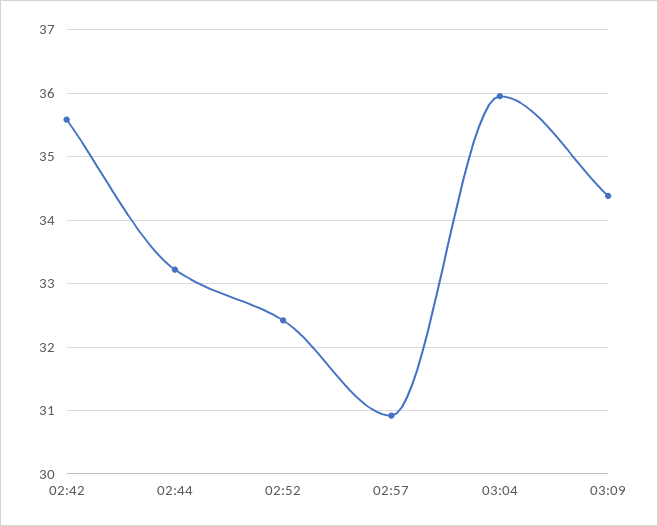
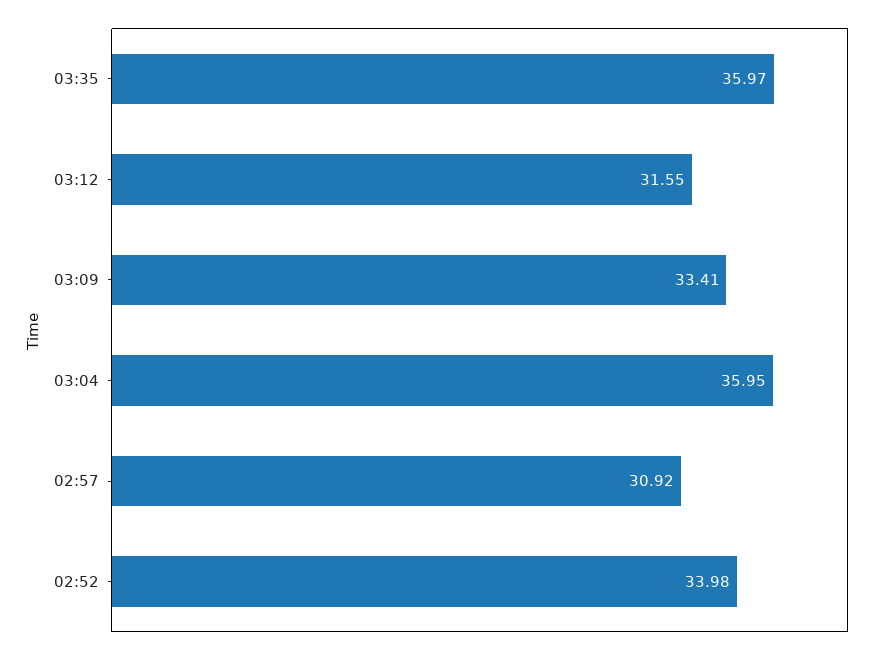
02:42: 35.6 -> none
02:44: 33.2 -> none
02:52: 32.4 -> 33.98
03:09: 34.4 -> 33.41
03:35: none -> 35.97
03:12: none -> 31.55

